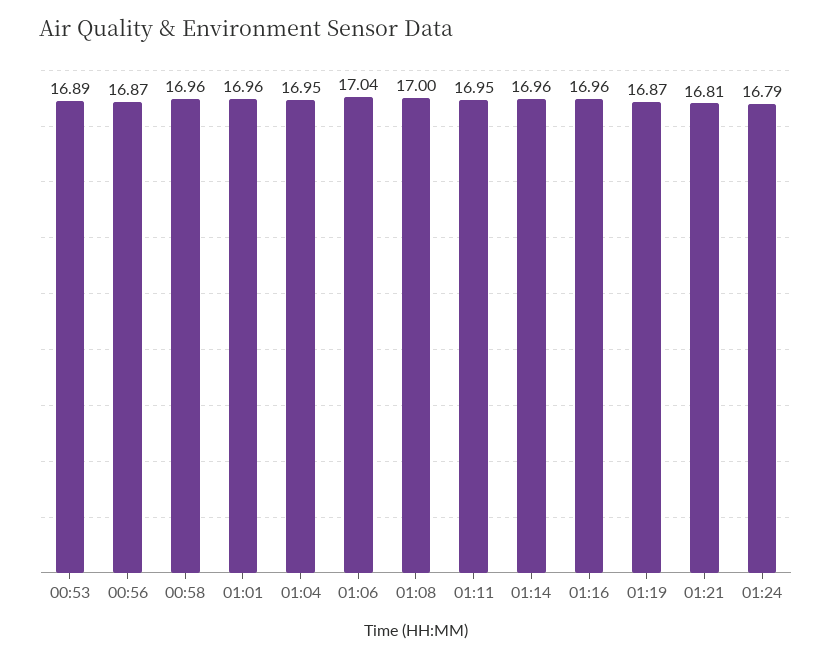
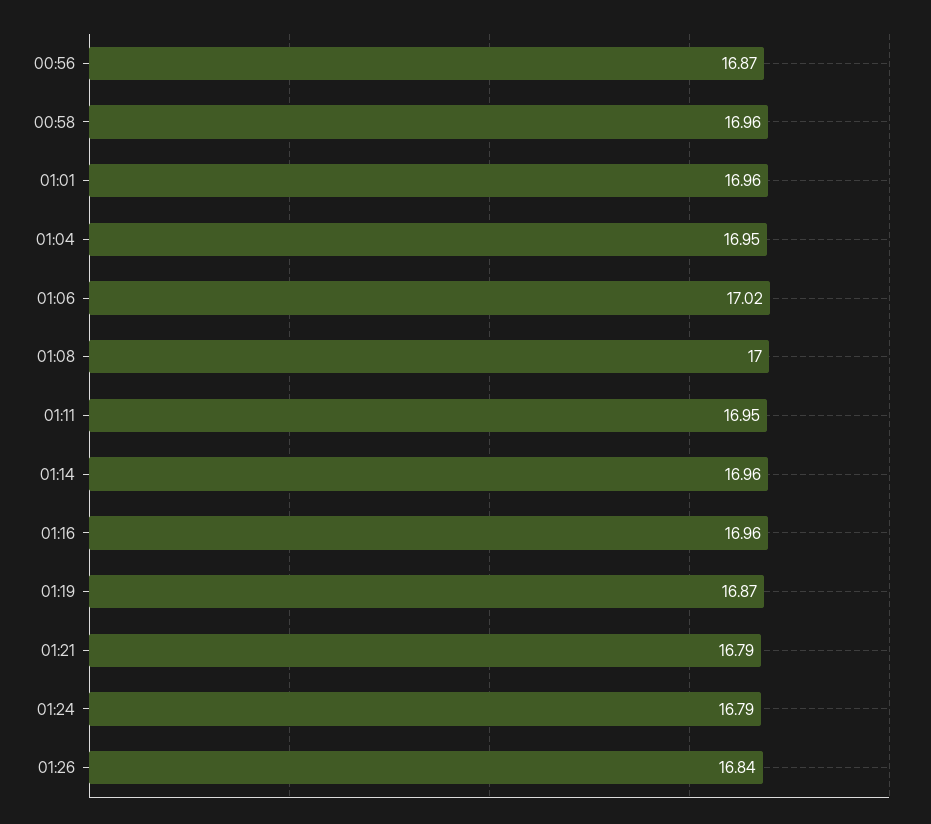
00:53: 16.89 -> none
01:06: 17.04 -> 17.02
01:21: 16.81 -> 16.79
01:26: none -> 16.84

